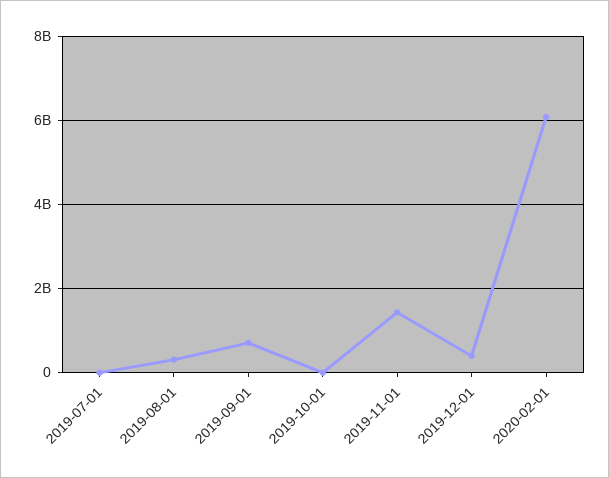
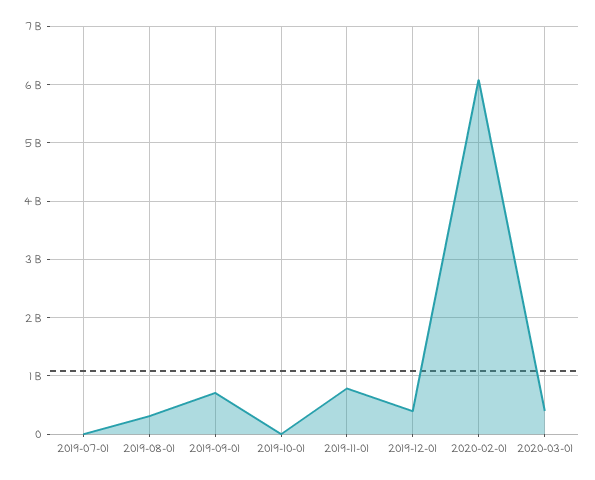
2019-11-01: 1400000000 -> 800000000
2020-03-01: none -> 400000000

